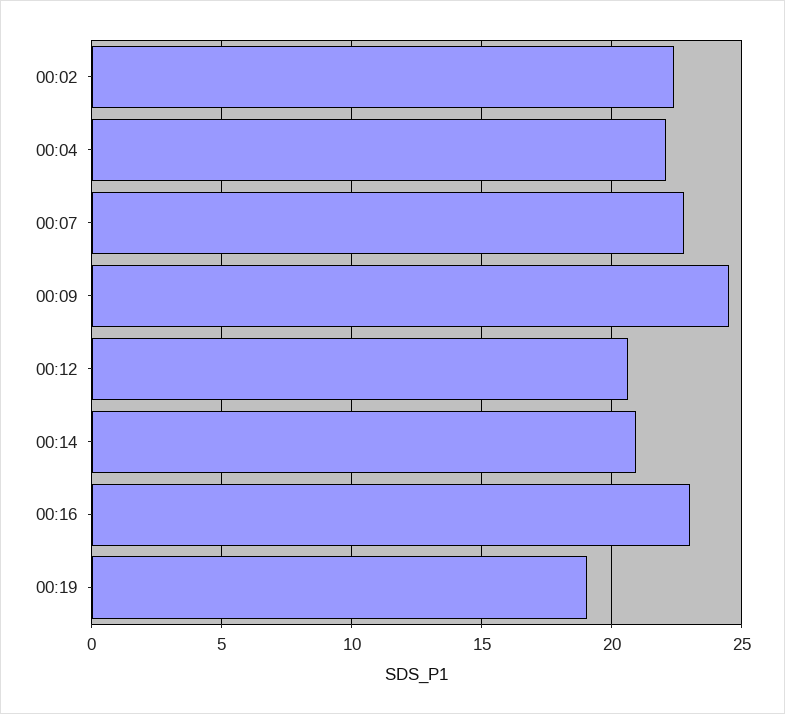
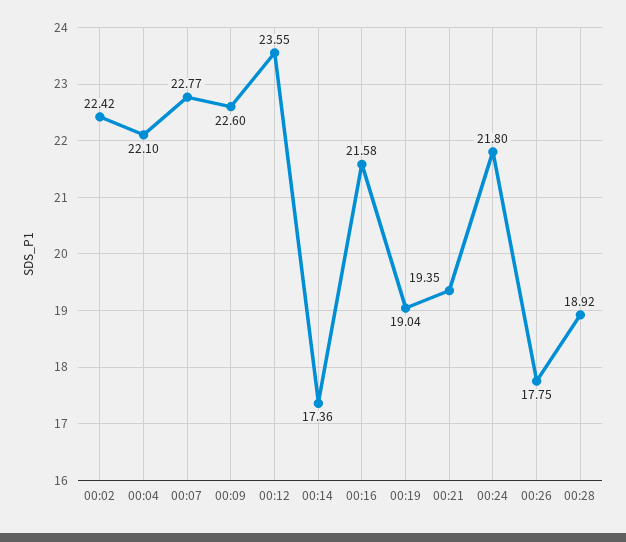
00:09: 24.5 -> 22.6
00:12: 20.5 -> 23.55
00:14: 21 -> 17.36
00:16: 23 -> 21.58
00:21: none -> 19.35
00:24: none -> 21.8
00:26: none -> 17.75
00:28: none -> 18.92

